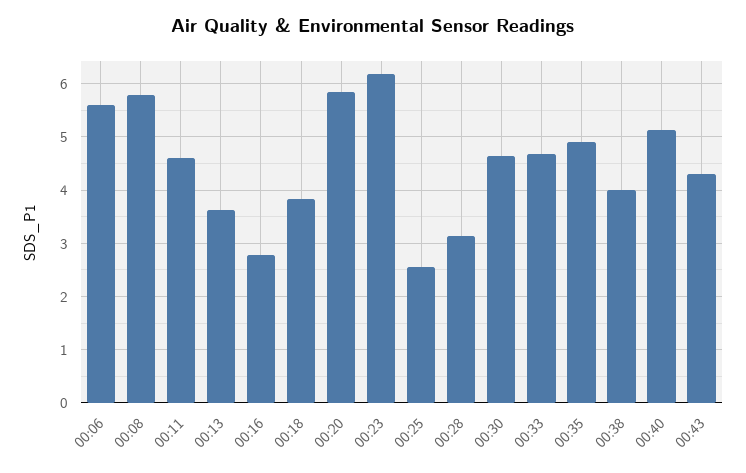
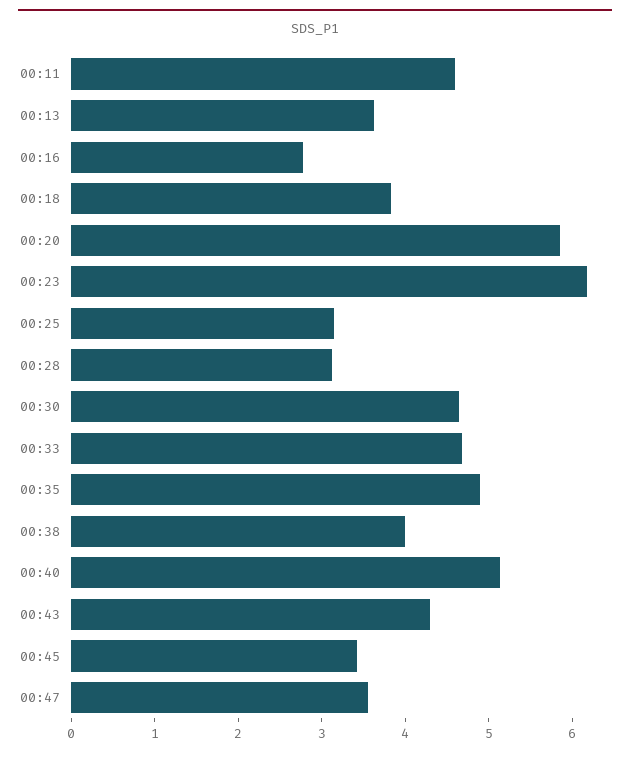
00:06: 5.6 -> none
00:08: 5.8 -> none
00:25: 2.6 -> 3.2
00:45: none -> 3.4
00:47: none -> 3.6

